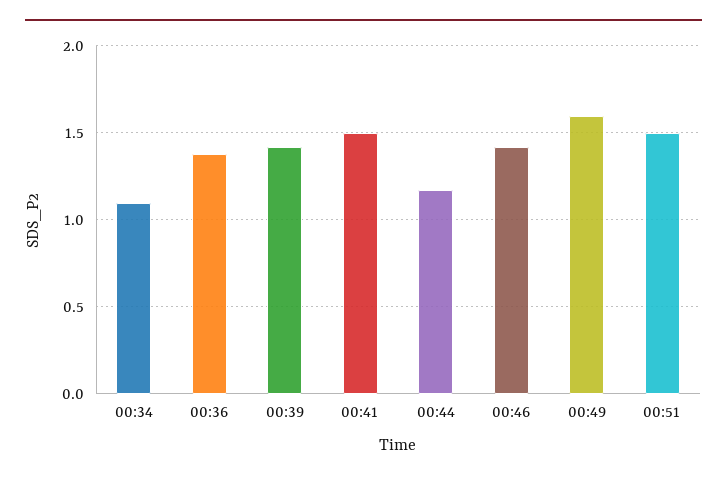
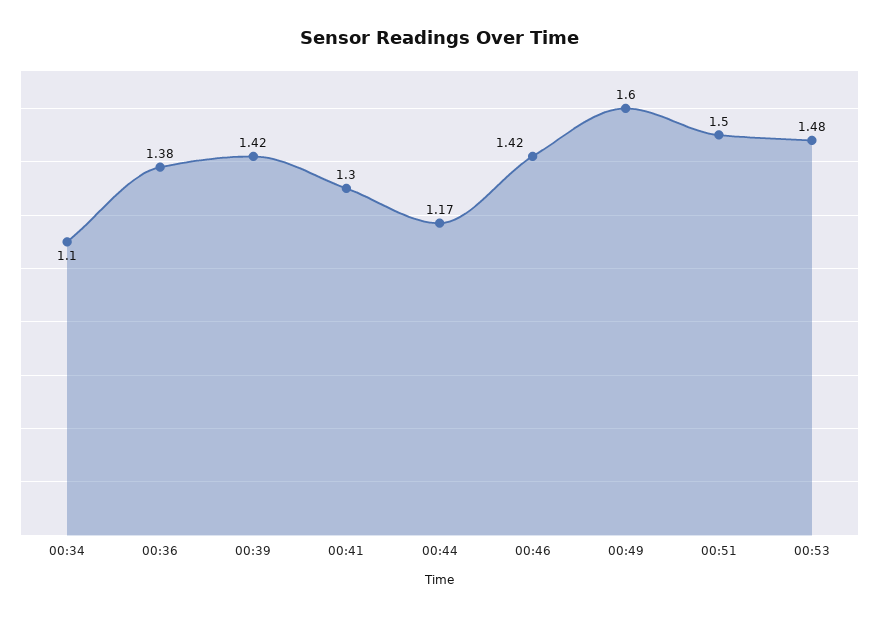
00:41: 1.5 -> 1.3
00:53: none -> 1.48

